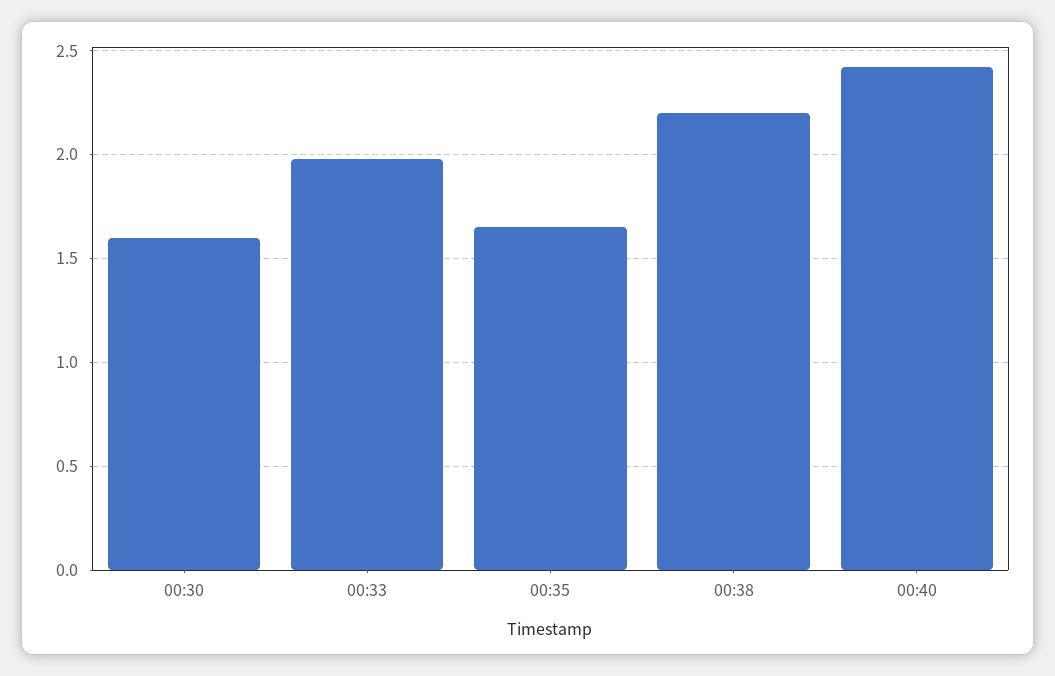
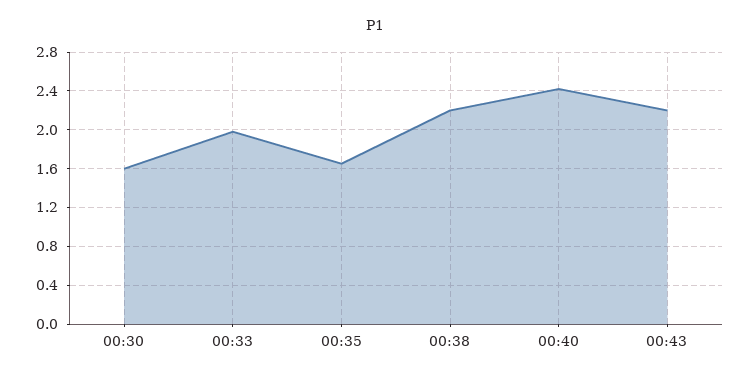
00:43: none -> 2.2

